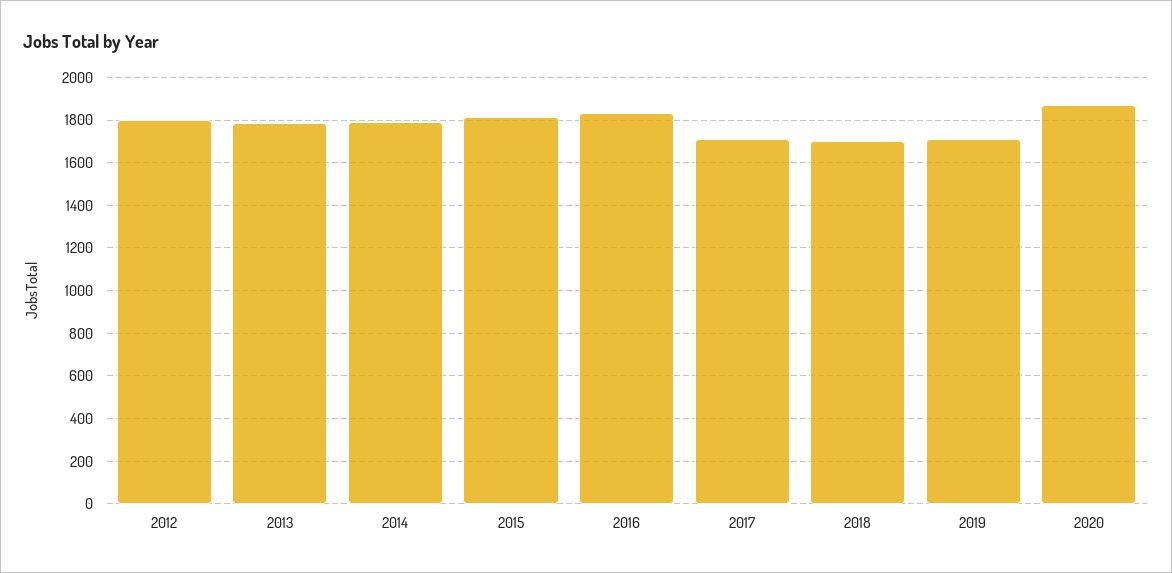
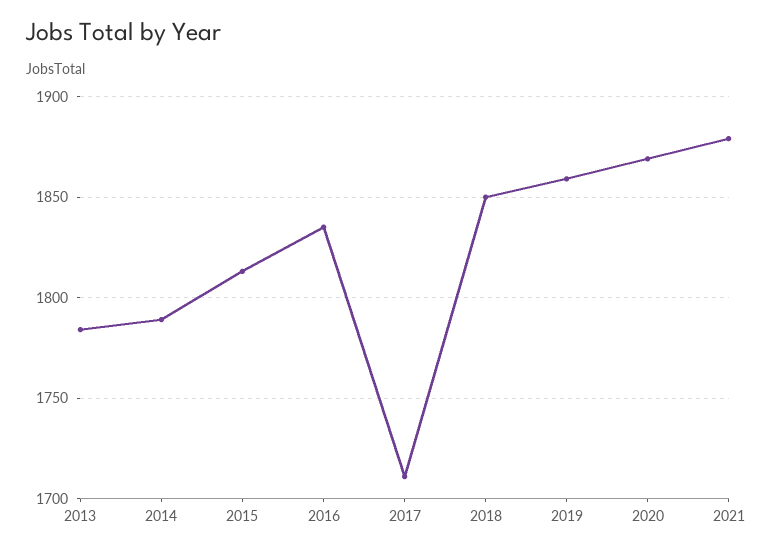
2012: 1800 -> none
2018: 1700 -> 1850
2019: 1700 -> 1860
2021: none -> 1880

